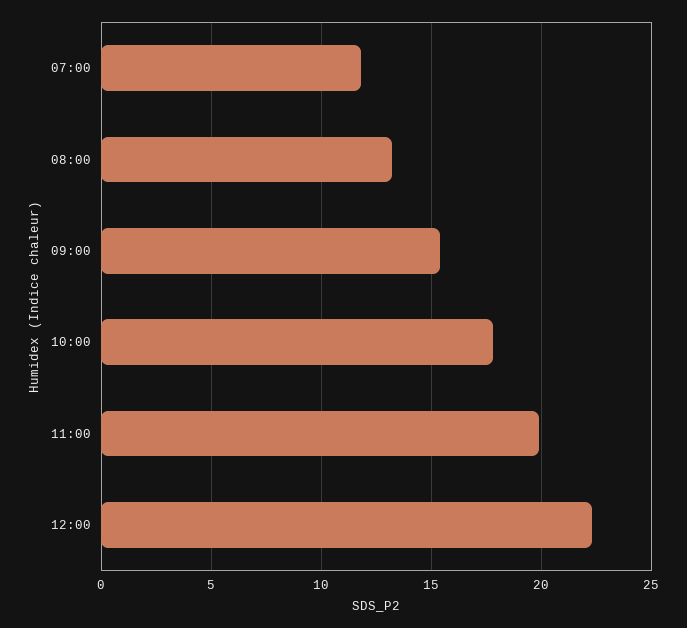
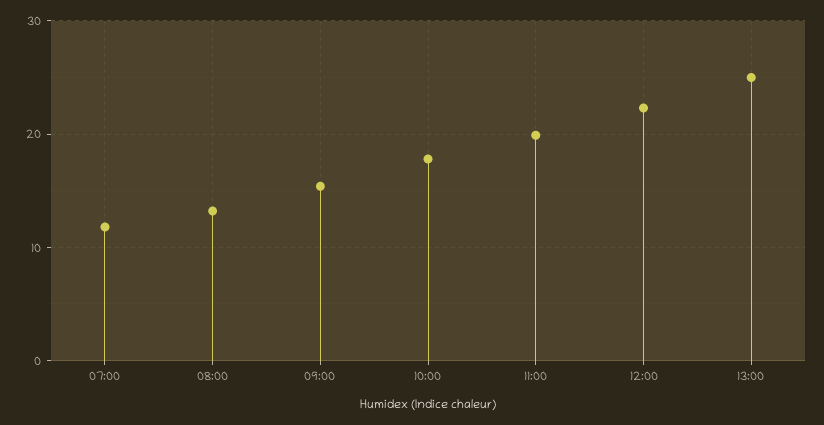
13:00: none -> 25

